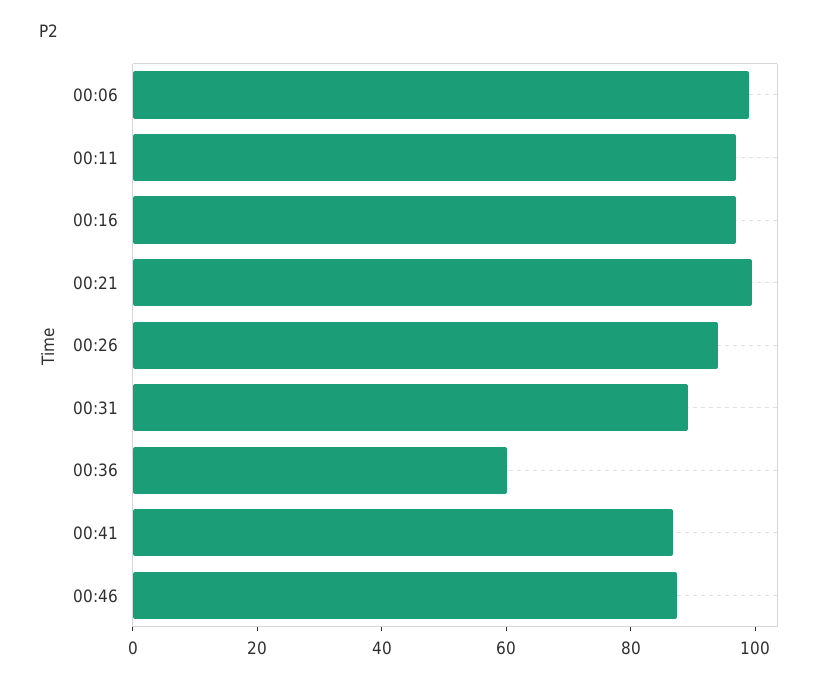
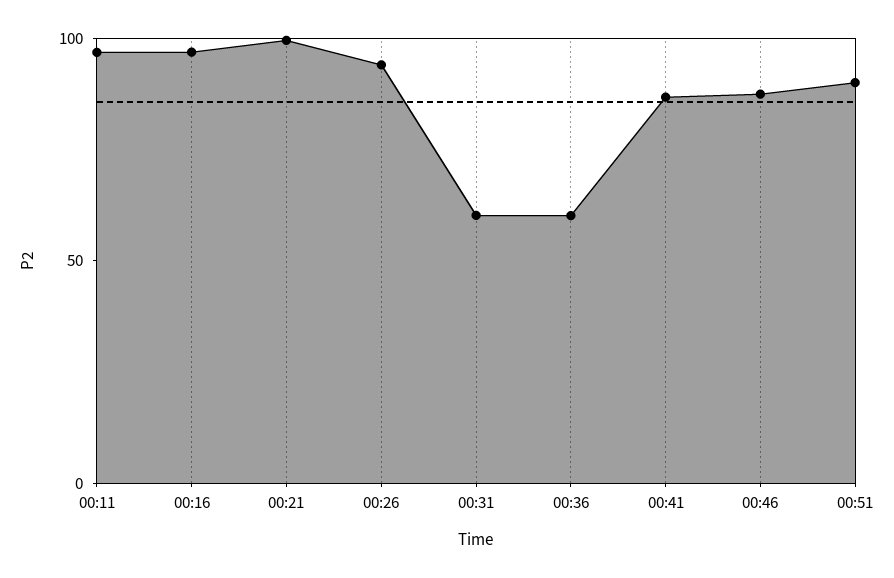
00:06: 100 -> none
00:31: 90 -> 60
00:51: none -> 90

